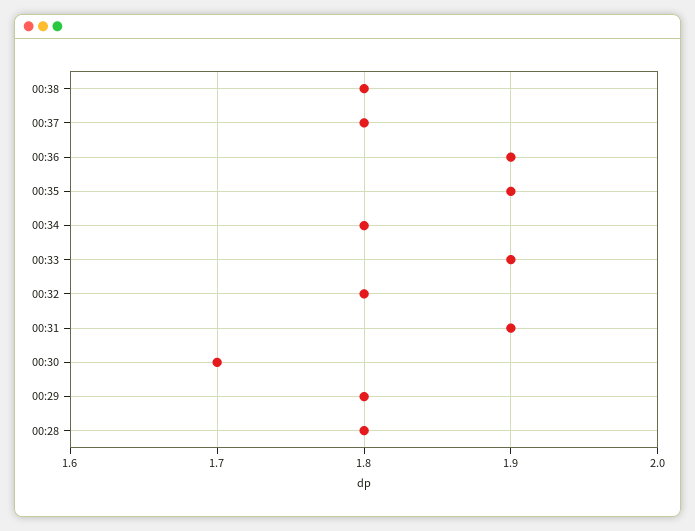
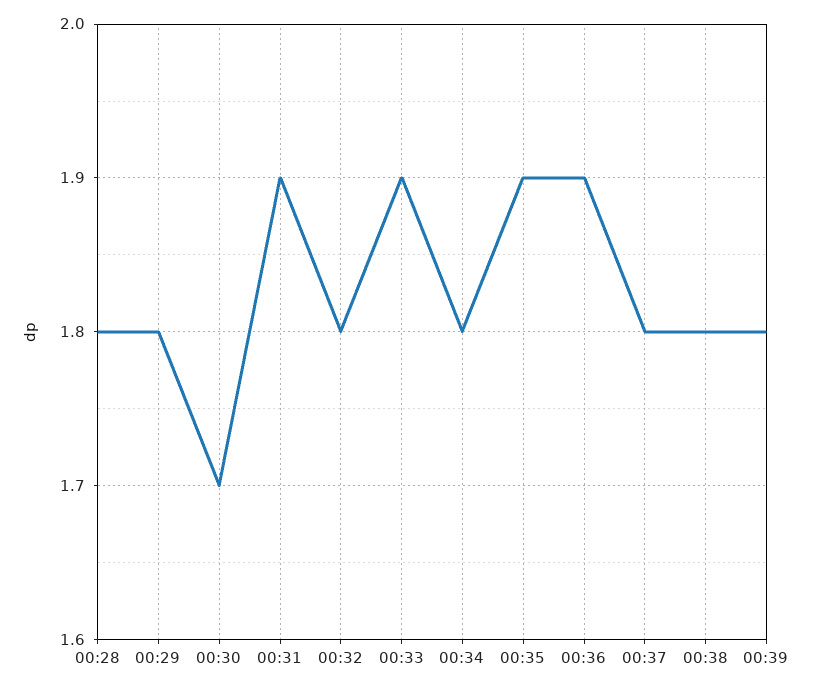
00:39: none -> 1.8

